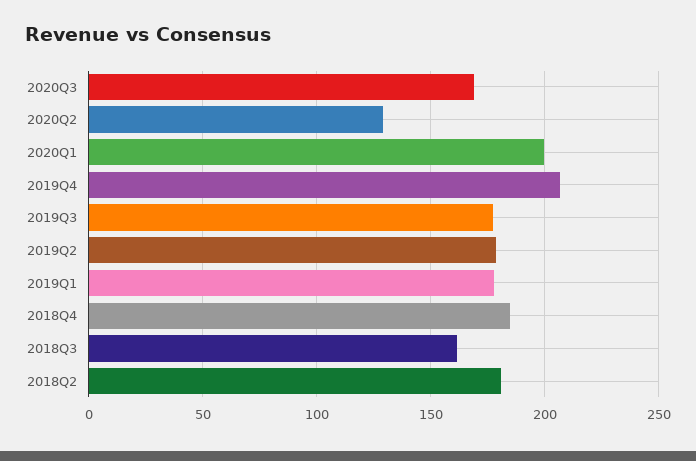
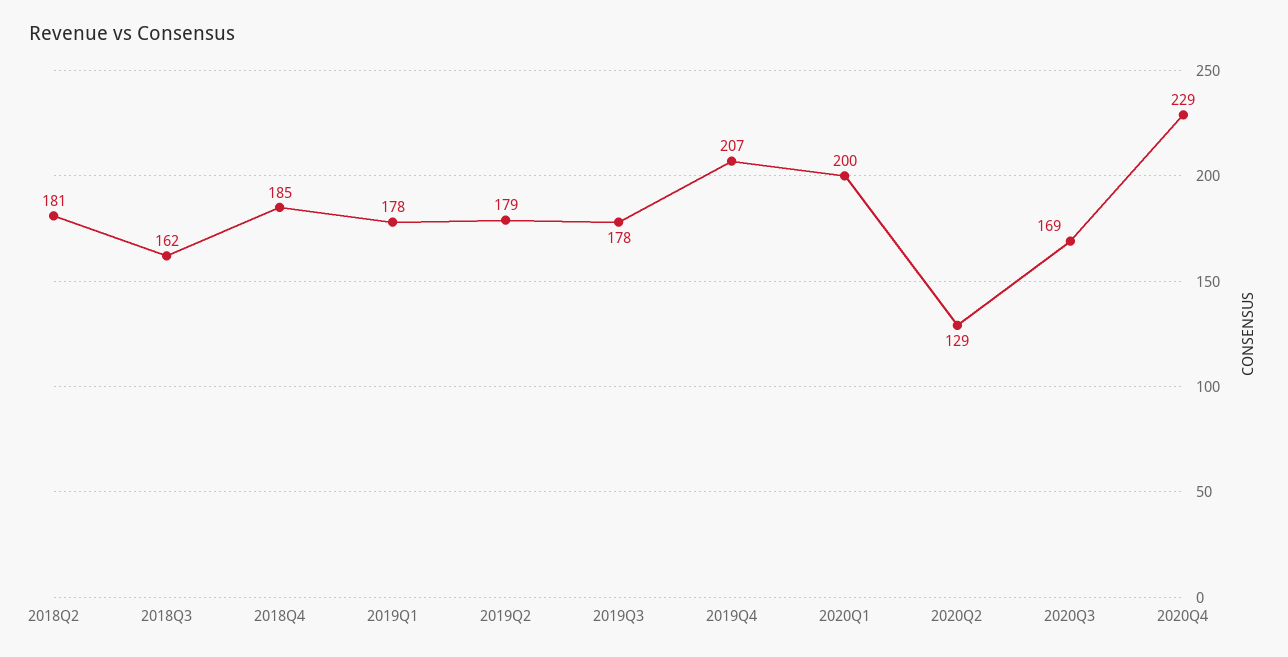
2020Q4: none -> 229

